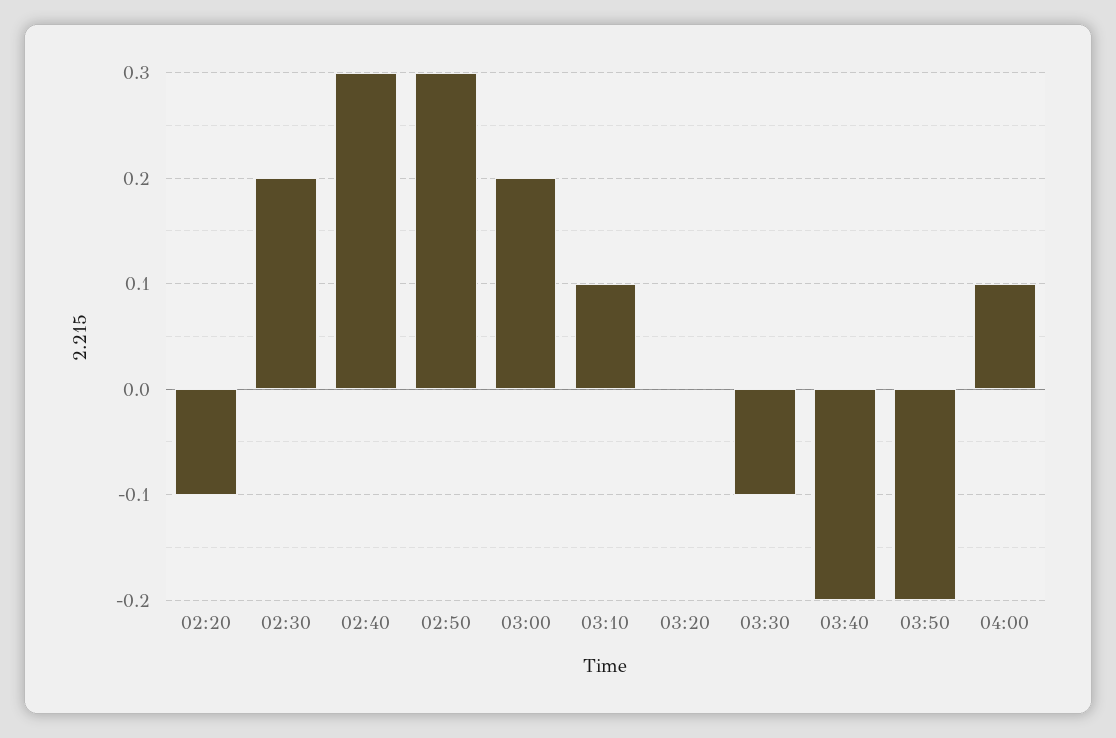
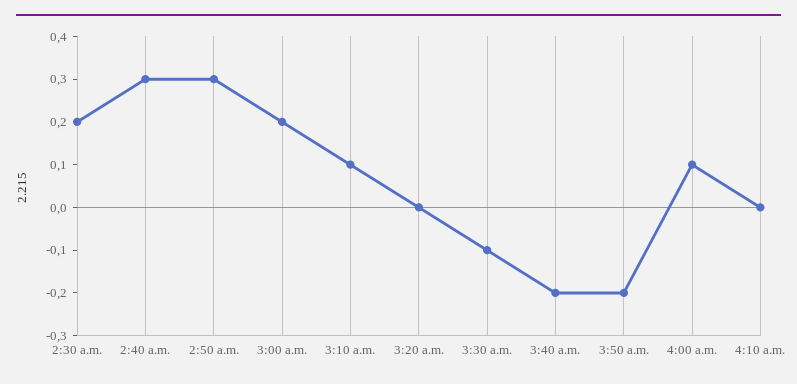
02:20: -0.1 -> none
4:10 a.m.: none -> 0

